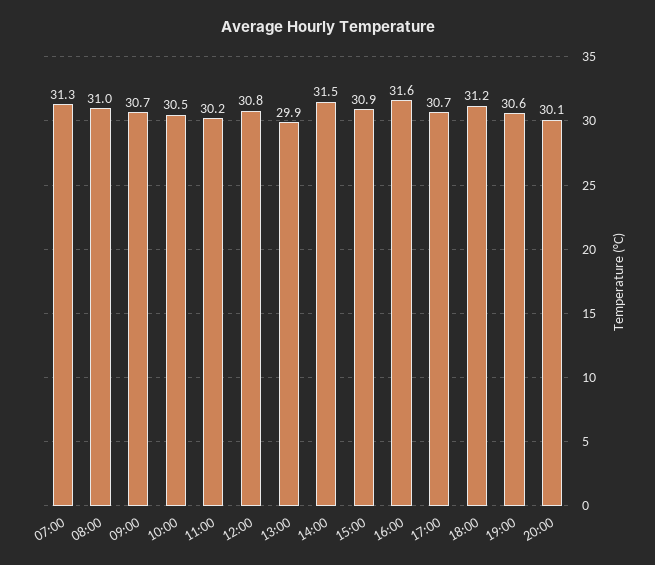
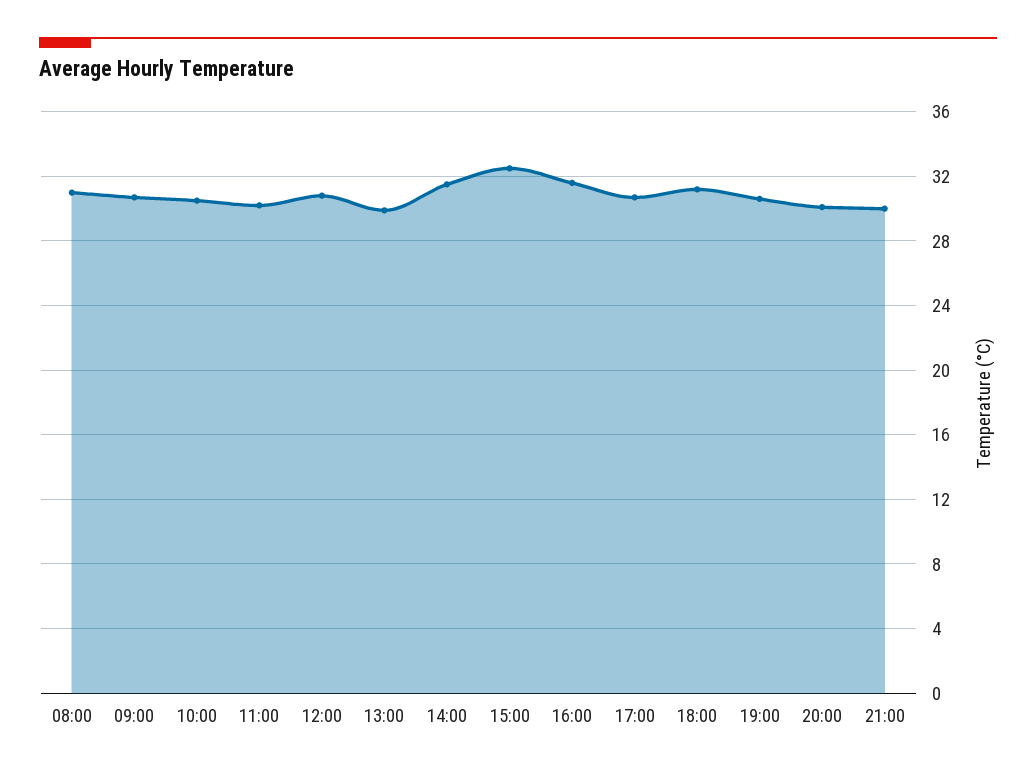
07:00: 31.3 -> none
15:00: 30.9 -> 32.5
21:00: none -> 30

